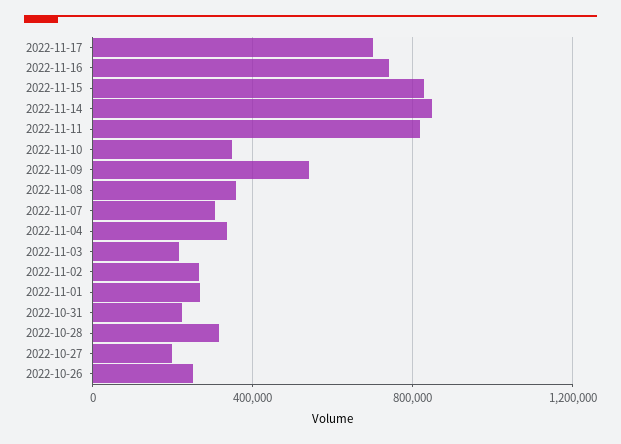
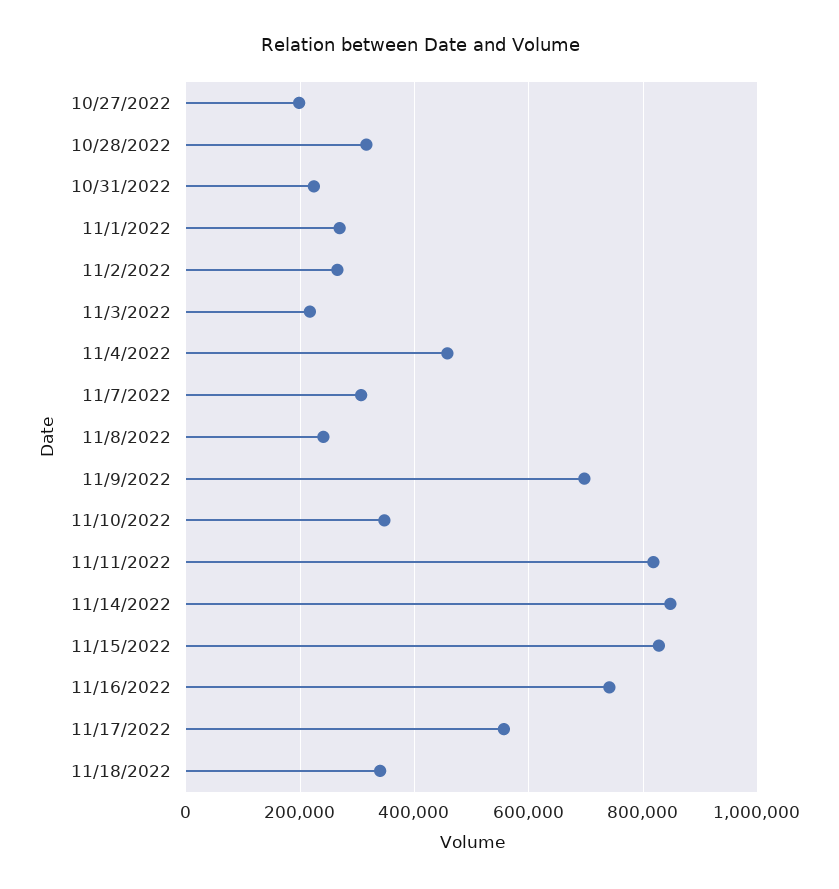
2022-11-17: 700000 -> 560000
2022-11-09: 550000 -> 700000
2022-11-08: 350000 -> 240000
2022-11-04: 350000 -> 460000
2022-10-26: 250000 -> none
11/18/2022: none -> 340000

